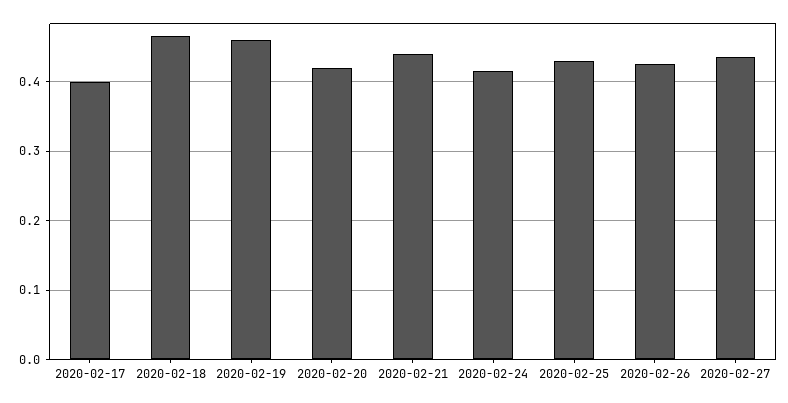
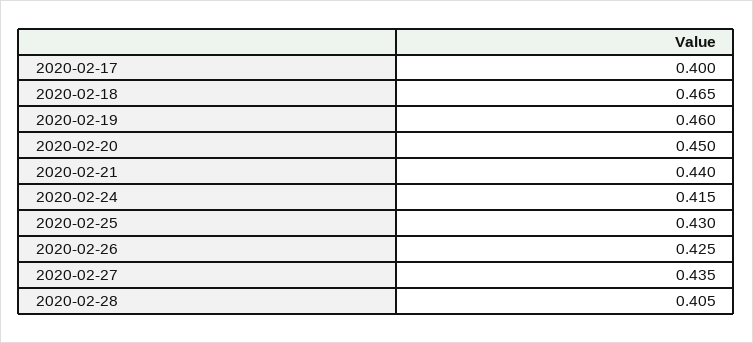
2020-02-20: 0.42 -> 0.45
2020-02-28: none -> 0.405

